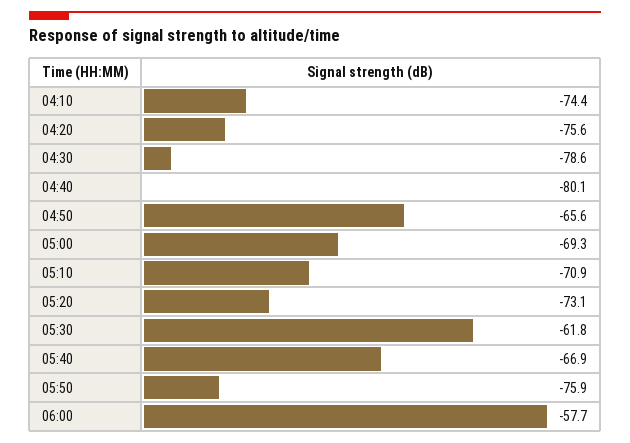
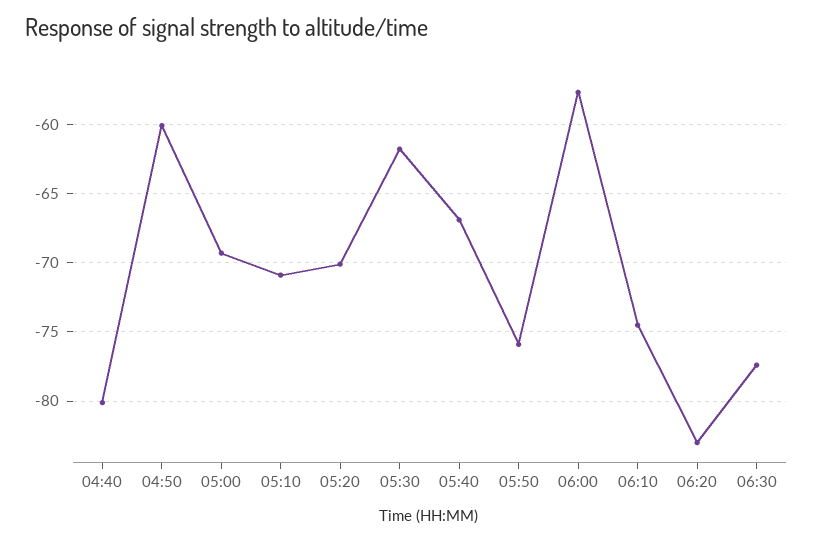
04:10: -74.4 -> none
04:20: -75.6 -> none
04:30: -78.6 -> none
04:50: -65.6 -> -60
05:20: -73.1 -> -70
06:10: none -> -74.5
06:20: none -> -83
06:30: none -> -77.5

